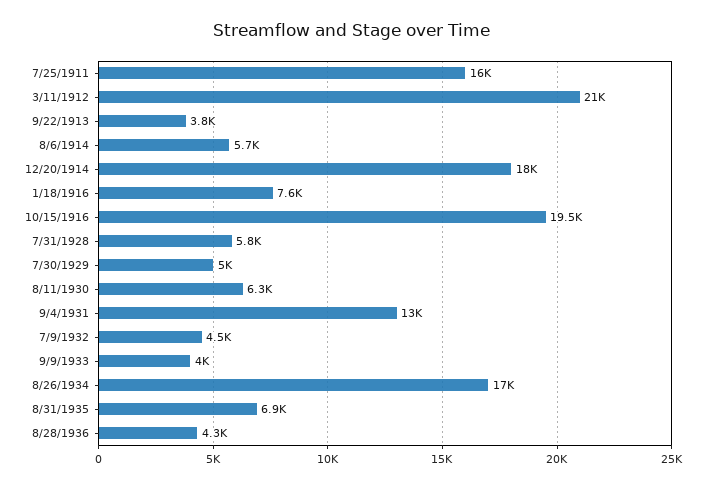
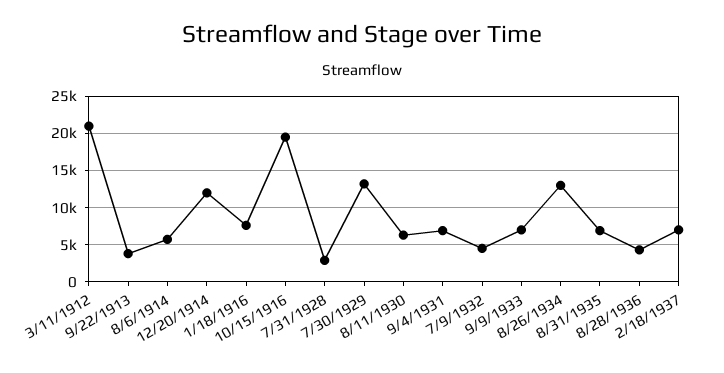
7/25/1911: 16000 -> none
12/20/1914: 18000 -> 12000
7/31/1928: 5800 -> 3000
7/30/1929: 5000 -> 13000
9/4/1931: 13000 -> 7000
9/9/1933: 4000 -> 7000
8/26/1934: 17000 -> 13000
2/18/1937: none -> 7000

